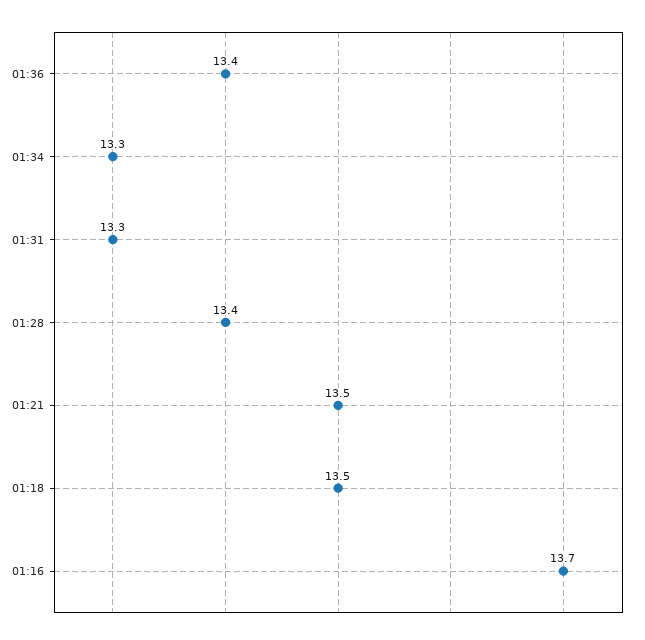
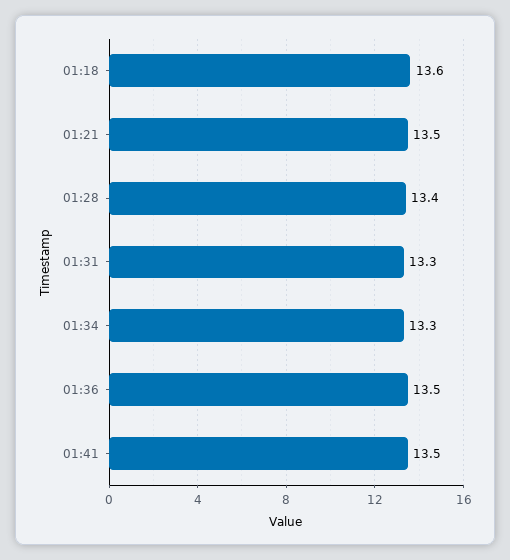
01:36: 13.4 -> 13.5
01:18: 13.5 -> 13.6
01:16: 13.7 -> none
01:41: none -> 13.5

